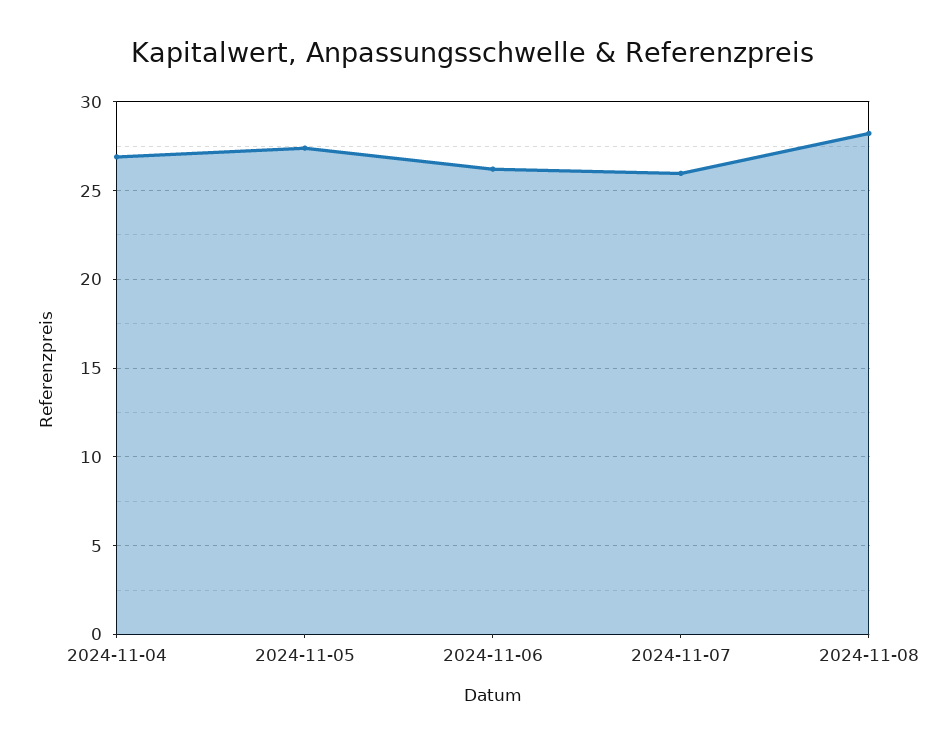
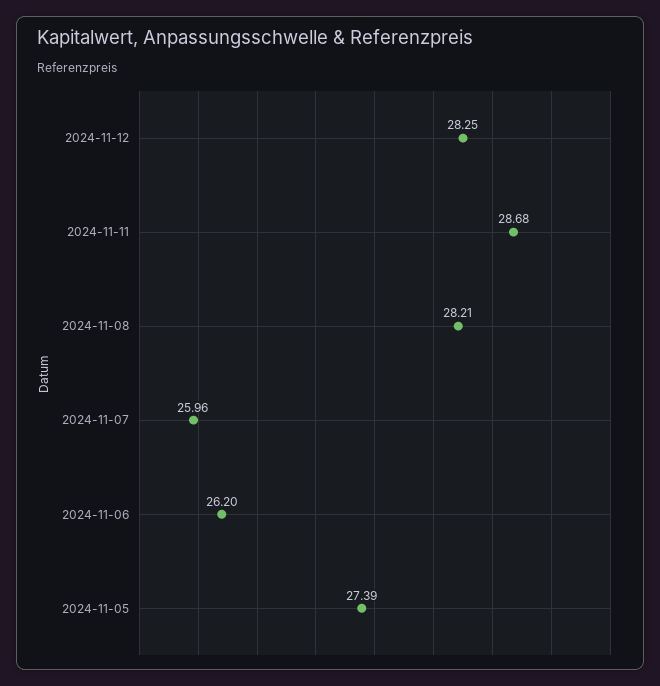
2024-11-04: 27 -> none
2024-11-12: none -> 28.25
2024-11-11: none -> 28.68

